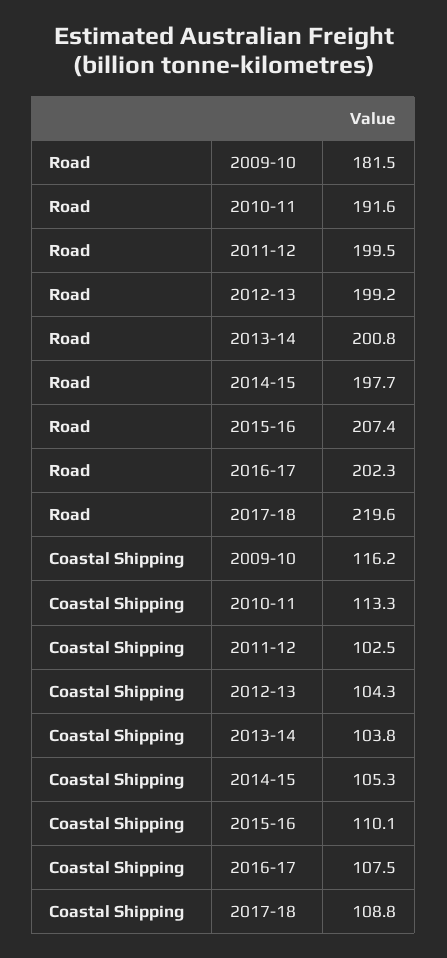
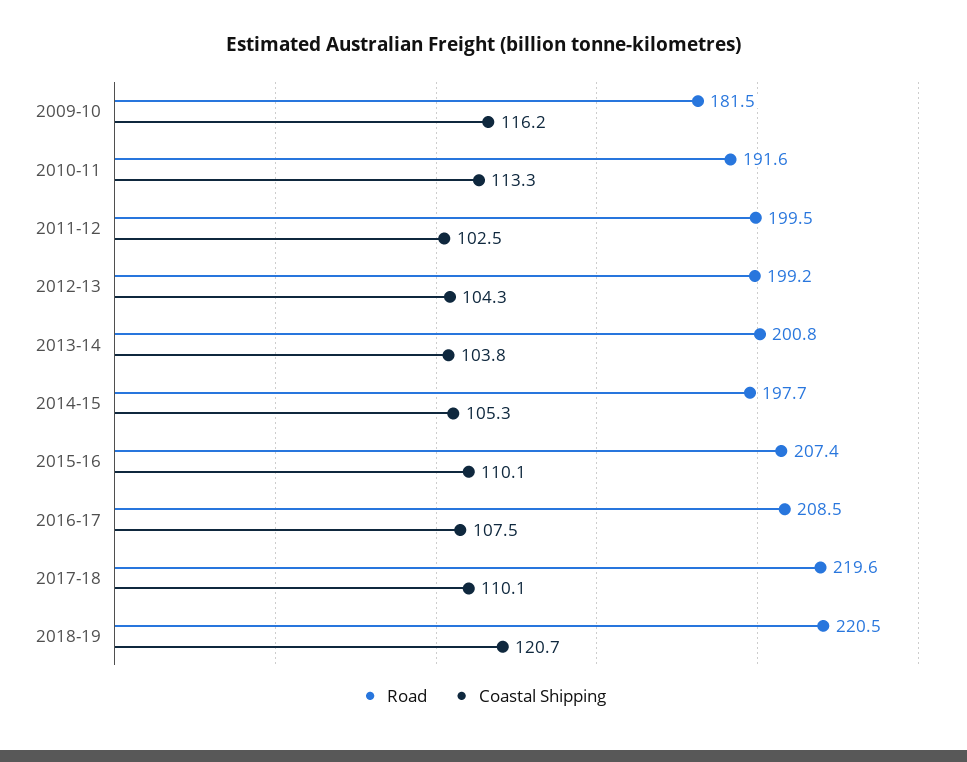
Road, 2016-17: 202.3 -> 208.5
Coastal Shipping, 2017-18: 108.8 -> 110.1
Road, 2018-19: none -> 220.5
Coastal Shipping, 2018-19: none -> 120.7

